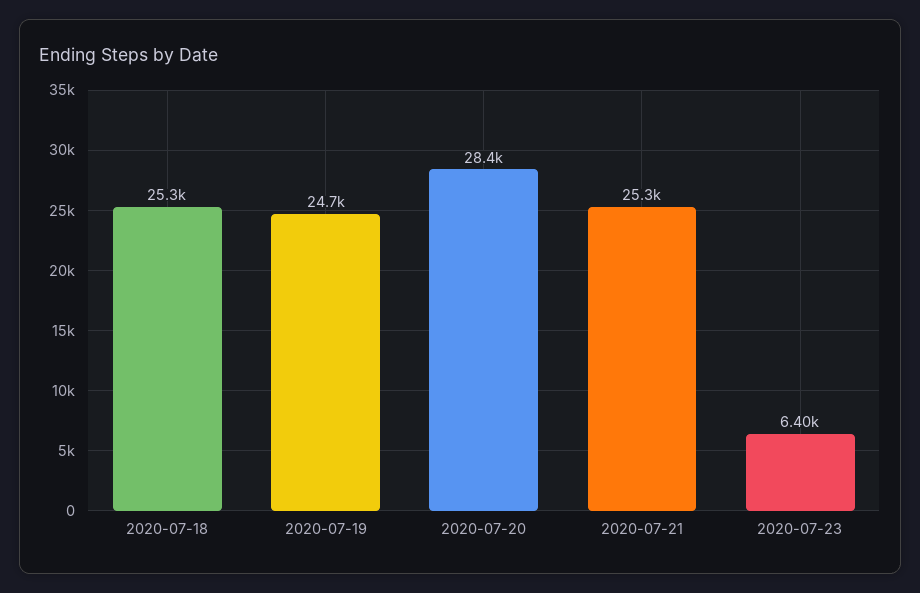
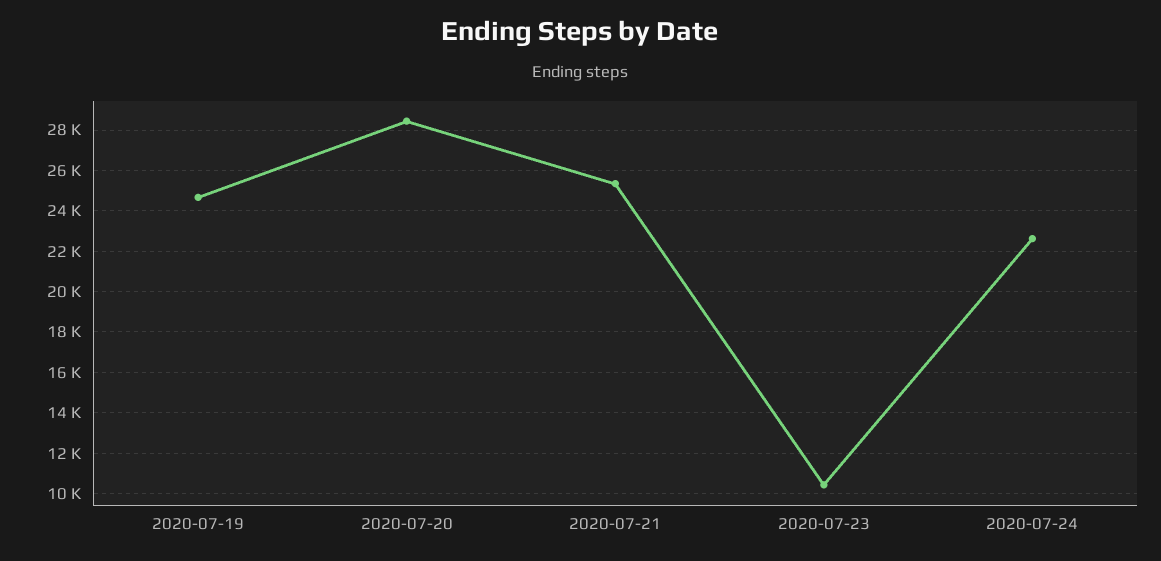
2020-07-18: 25300 -> none
2020-07-23: 6400 -> 10500
2020-07-24: none -> 22500

